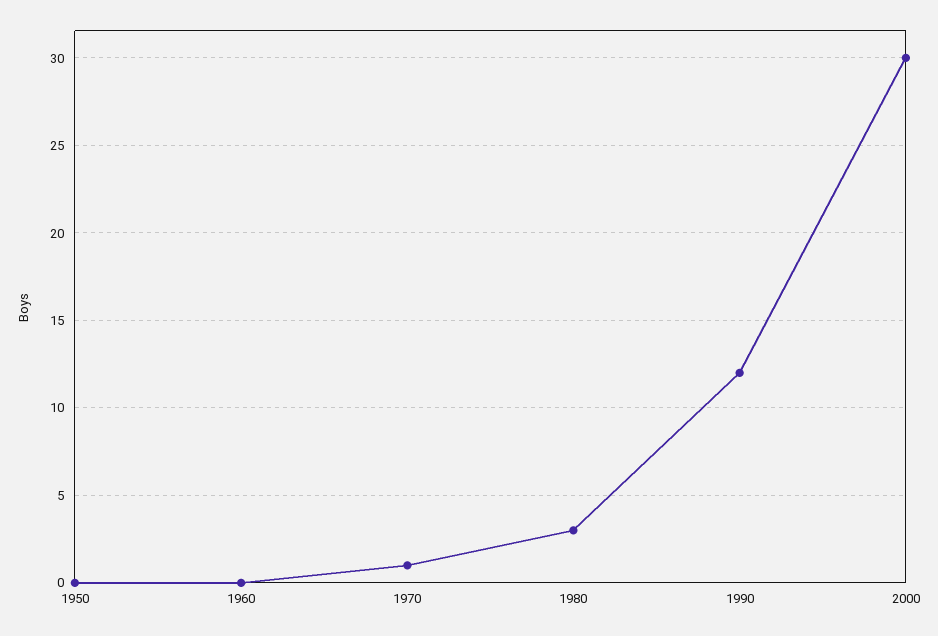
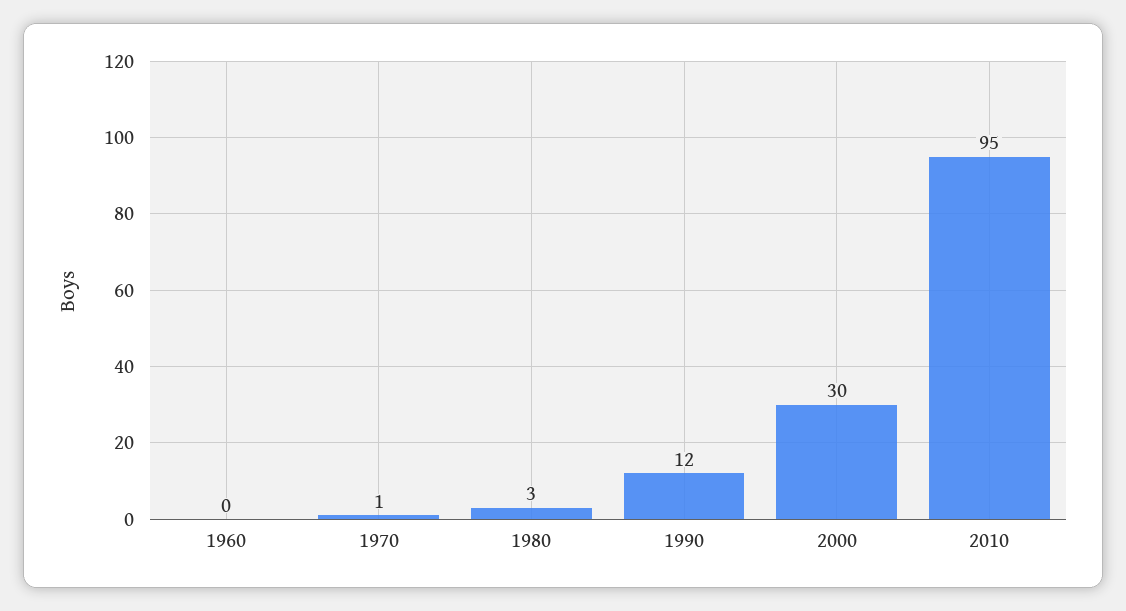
1950: 0 -> none
2010: none -> 95

